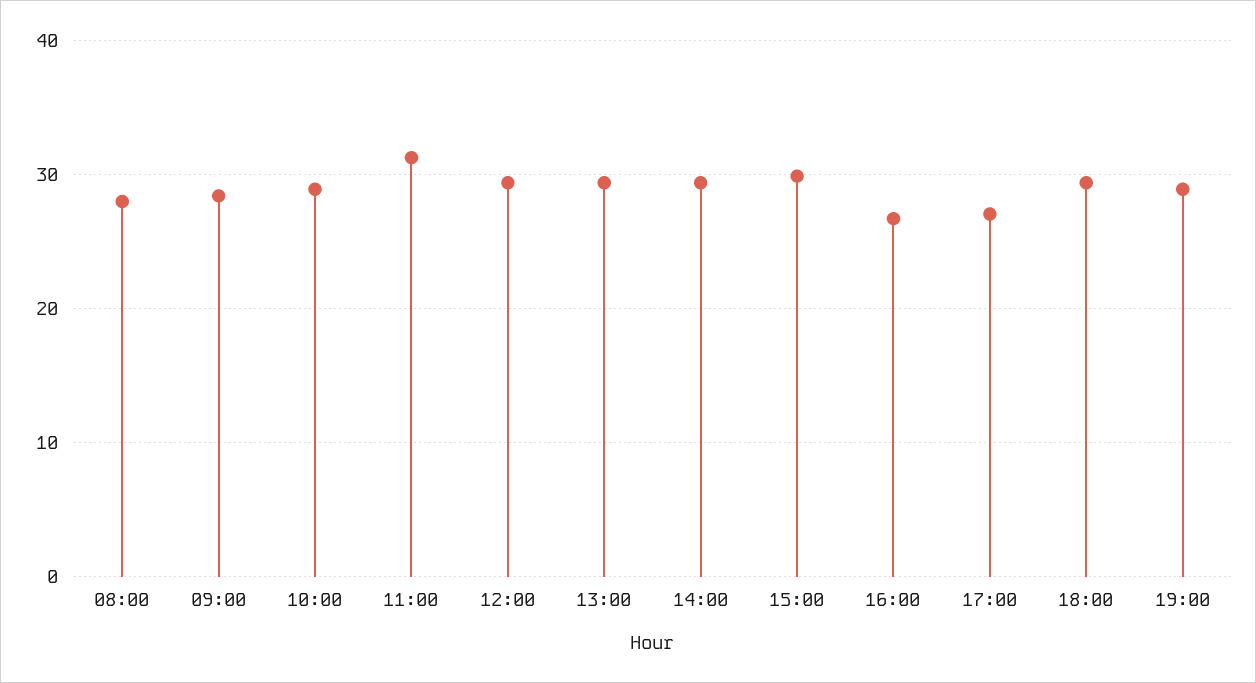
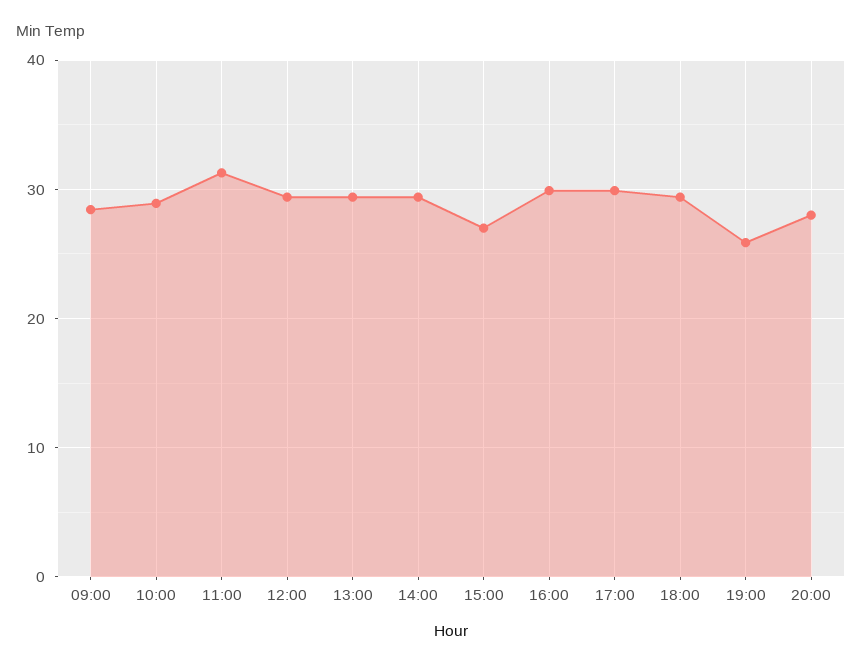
08:00: 28 -> none
15:00: 30 -> 27
16:00: 27 -> 30
17:00: 27 -> 30
19:00: 29 -> 26
20:00: none -> 28

